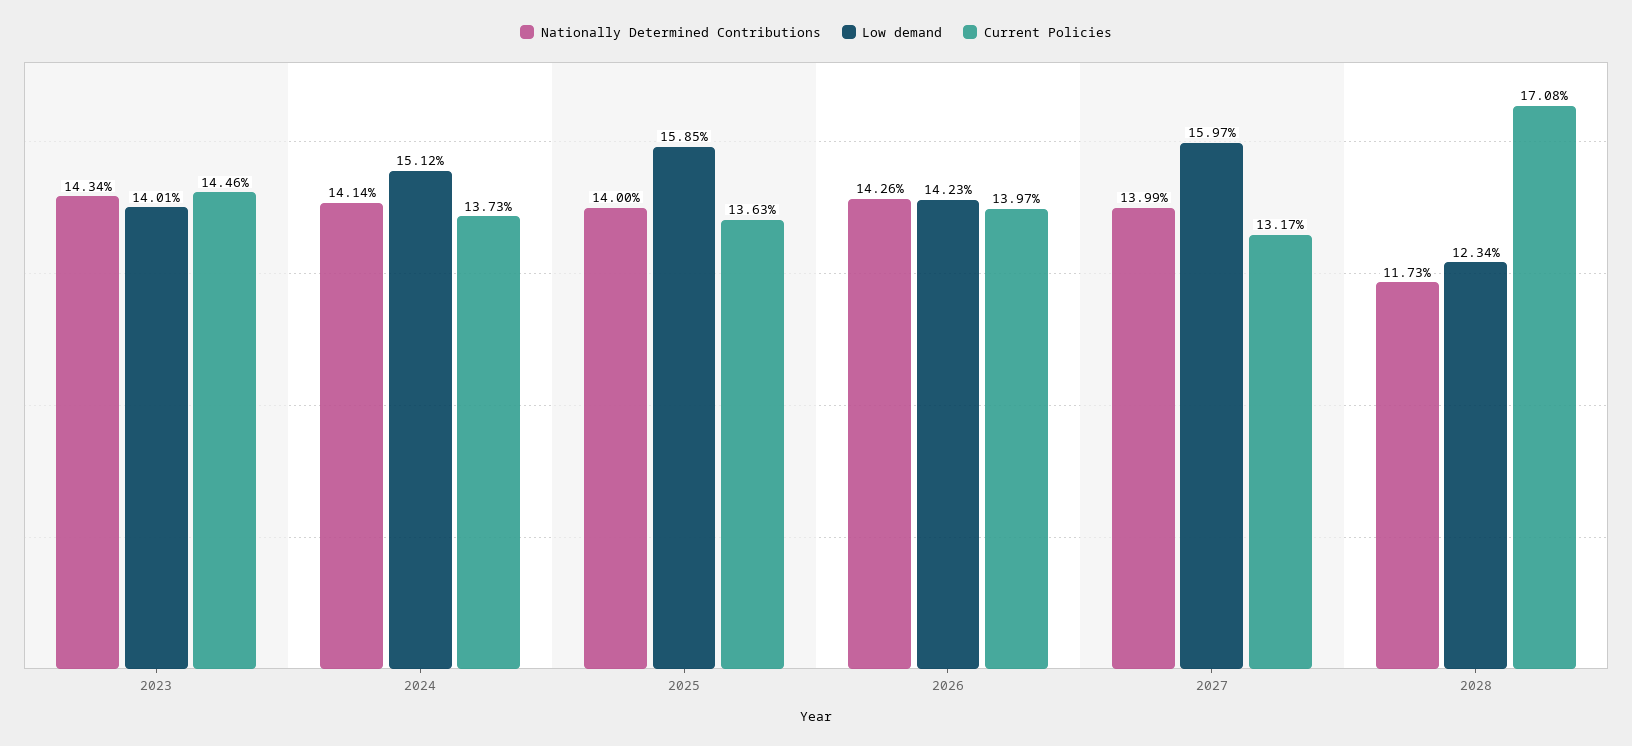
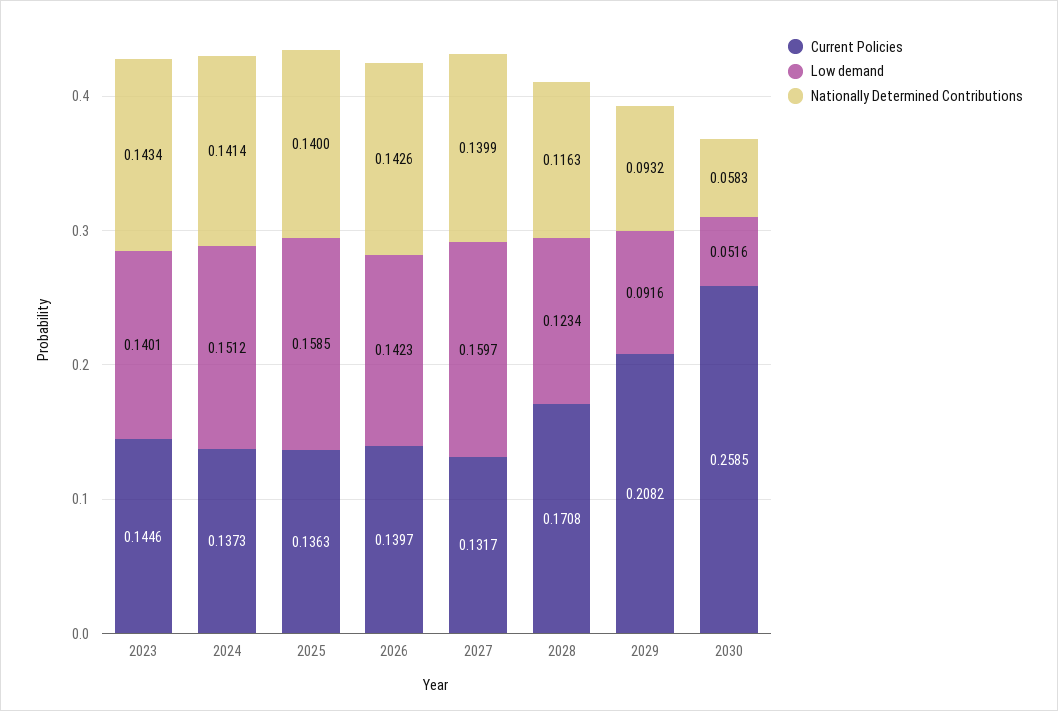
Nationally Determined Contributions, 2028: 0.1173 -> 0.1163
Current Policies, 2029: none -> 0.2082
Low demand, 2029: none -> 0.0916
Nationally Determined Contributions, 2029: none -> 0.0932
Current Policies, 2030: none -> 0.2585
Low demand, 2030: none -> 0.0516
Nationally Determined Contributions, 2030: none -> 0.0583

